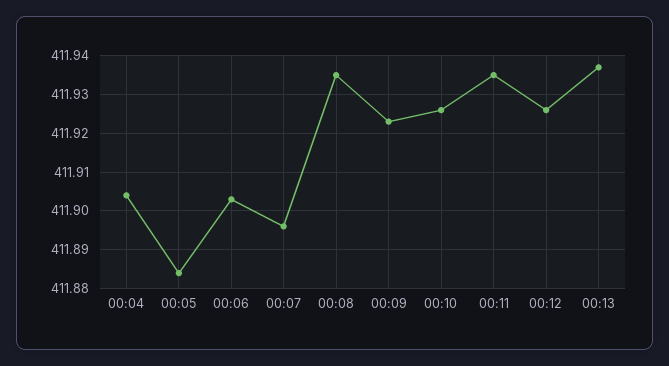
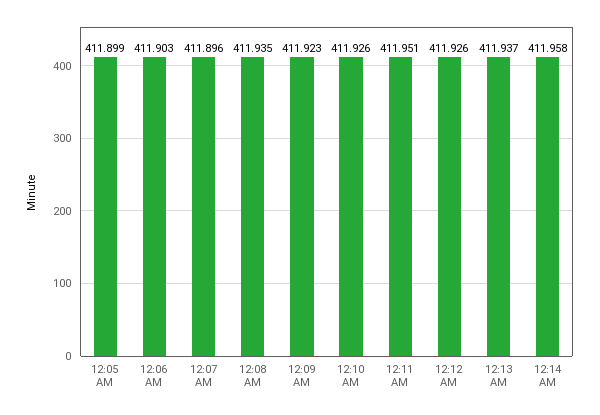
00:04: 411.905 -> none
00:05: 411.885 -> 411.899
00:11: 411.935 -> 411.951
12:14 AM: none -> 411.958

